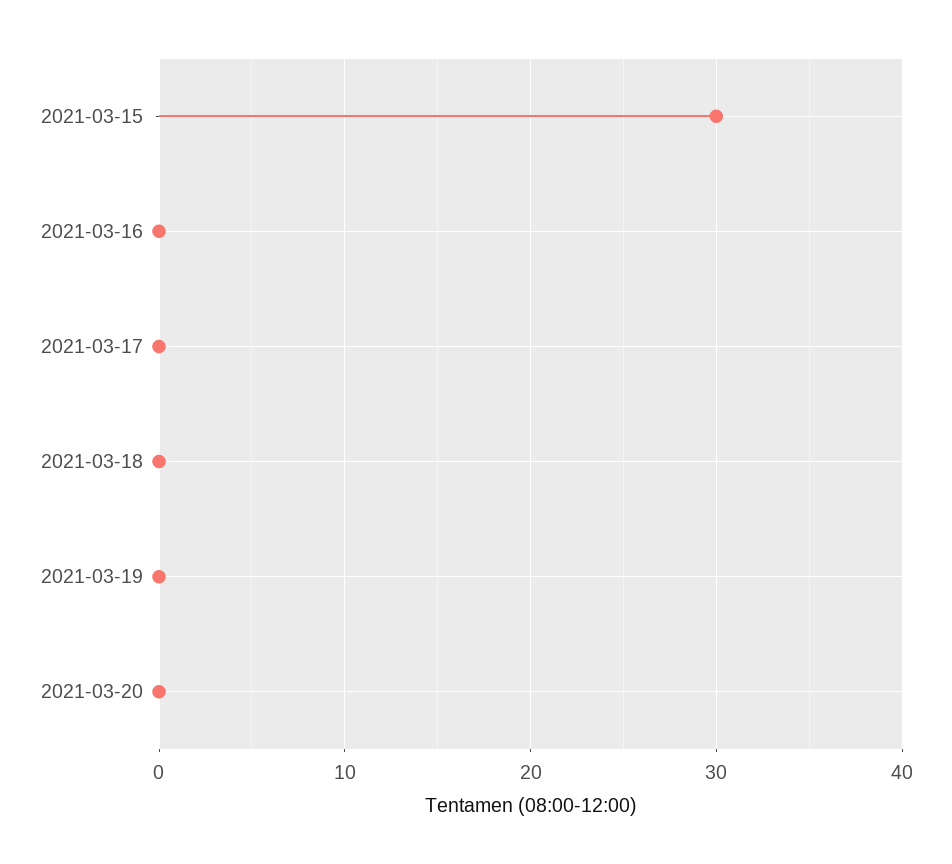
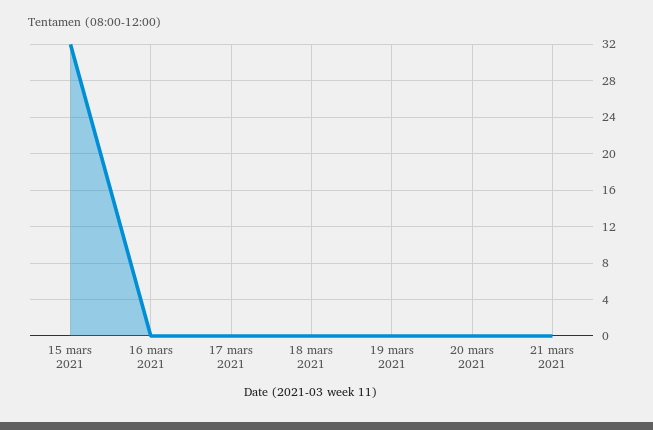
2021-03-15: 30 -> 32
21 mars 2021: none -> 0

